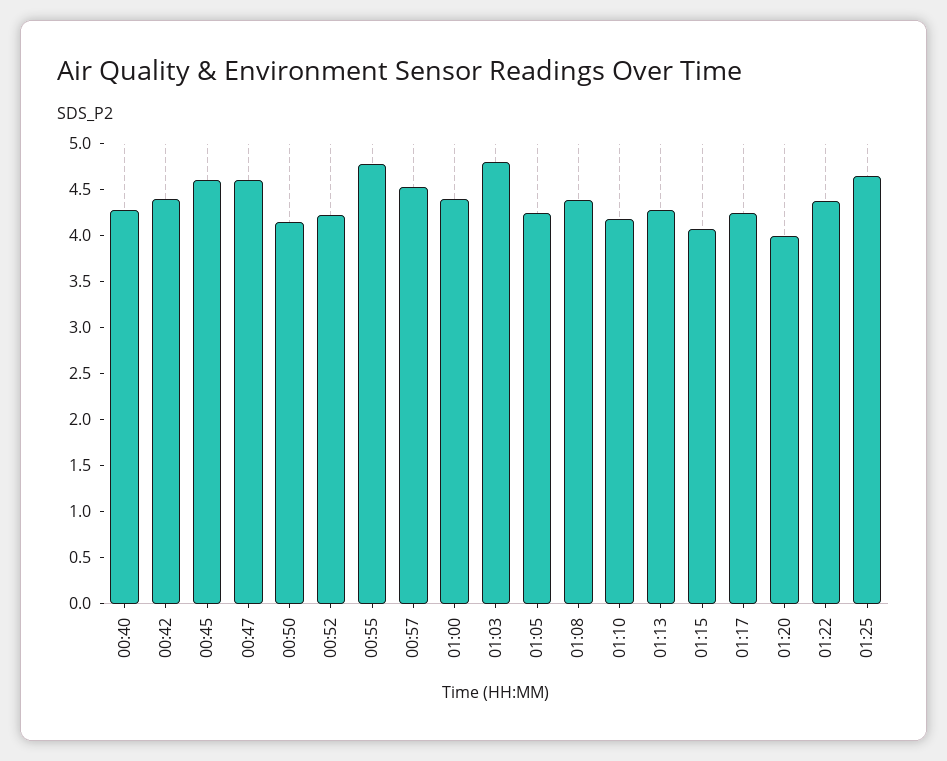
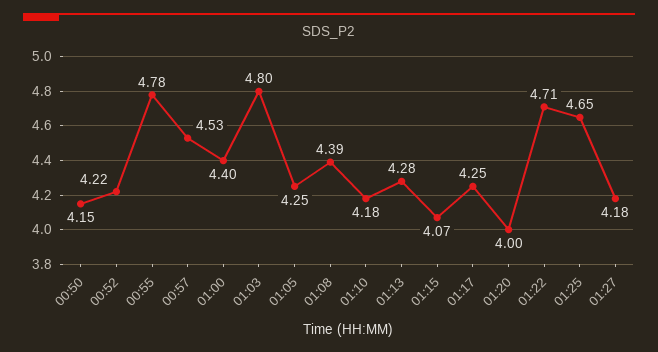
00:40: 4.3 -> none
00:42: 4.4 -> none
00:45: 4.6 -> none
00:47: 4.6 -> none
01:22: 4.4 -> 4.71
01:27: none -> 4.18

